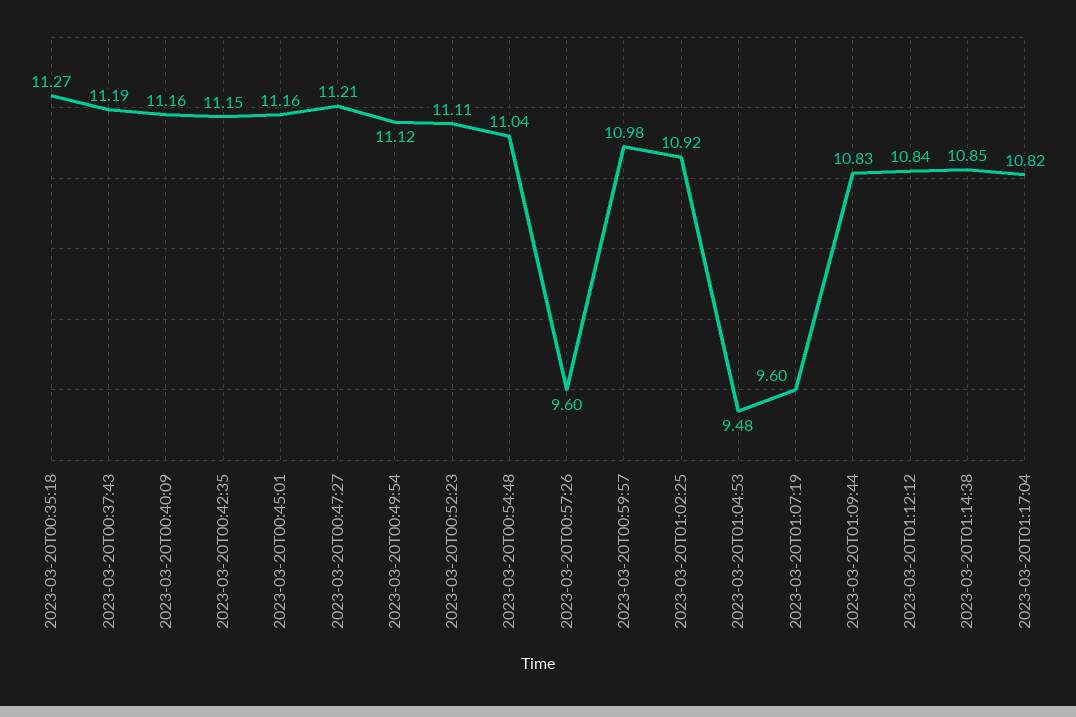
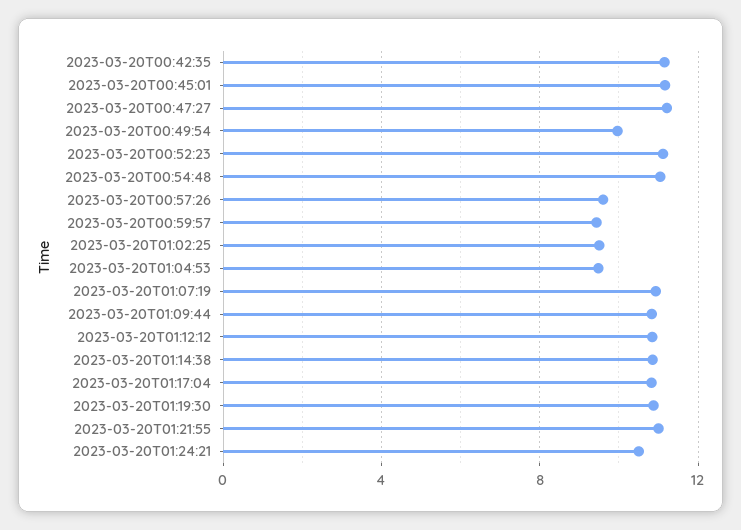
2023-03-20T00:35:18: 11.27 -> none
2023-03-20T00:37:43: 11.19 -> none
2023-03-20T00:40:09: 11.16 -> none
2023-03-20T00:49:54: 11.12 -> 10
2023-03-20T00:59:57: 10.98 -> 9.5
2023-03-20T01:02:25: 10.92 -> 9.5
2023-03-20T01:07:19: 9.6 -> 11
2023-03-20T01:19:30: none -> 11
2023-03-20T01:21:55: none -> 11
2023-03-20T01:24:21: none -> 10.5

